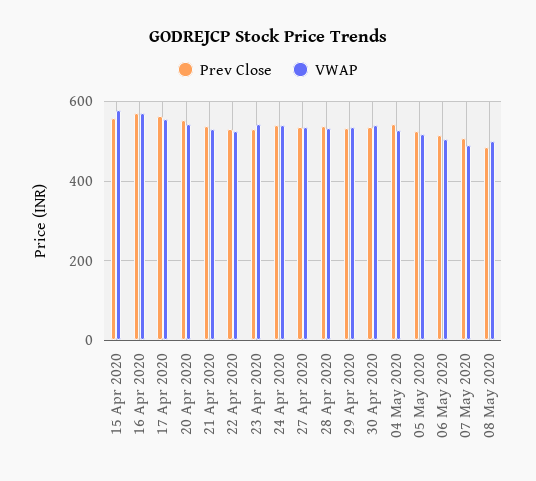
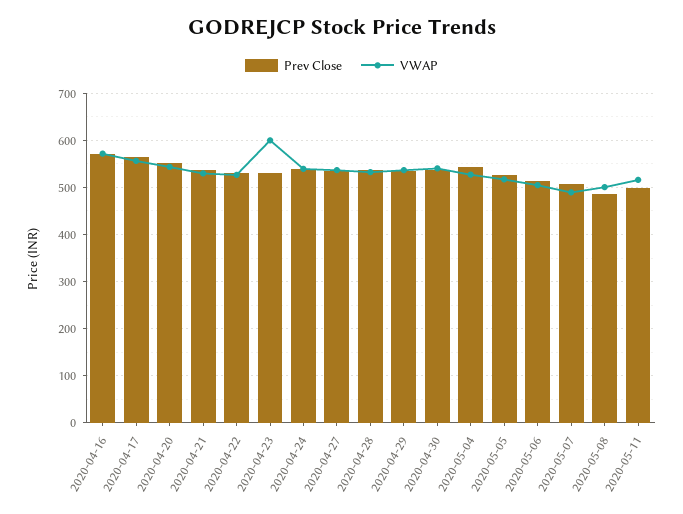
Prev Close, 15 Apr 2020: 560 -> none
VWAP, 15 Apr 2020: 580 -> none
VWAP, 23 Apr 2020: 540 -> 600
Prev Close, 2020-05-11: none -> 500
VWAP, 2020-05-11: none -> 520

